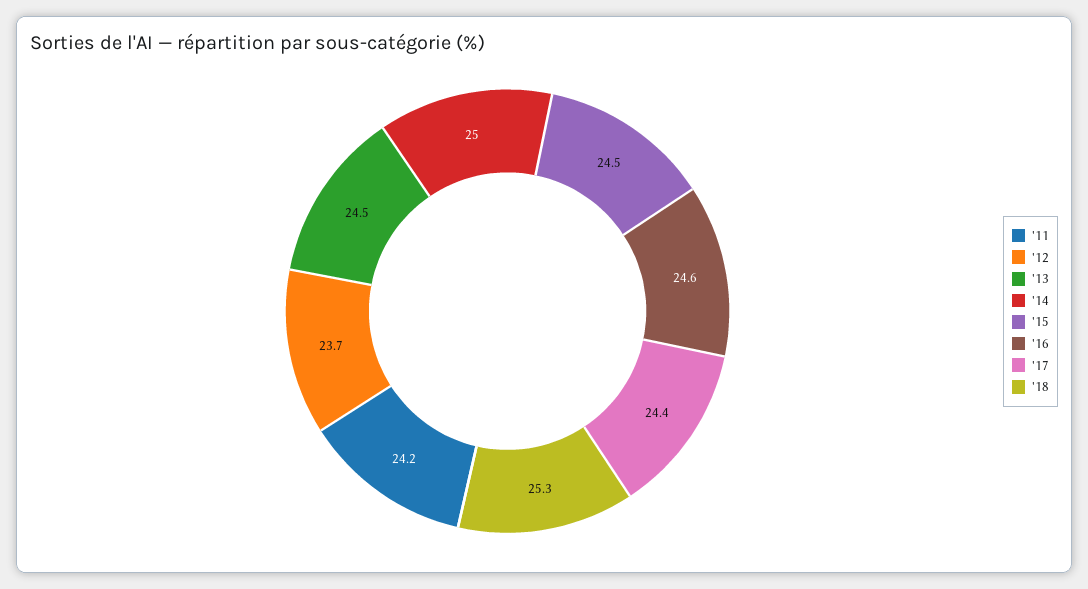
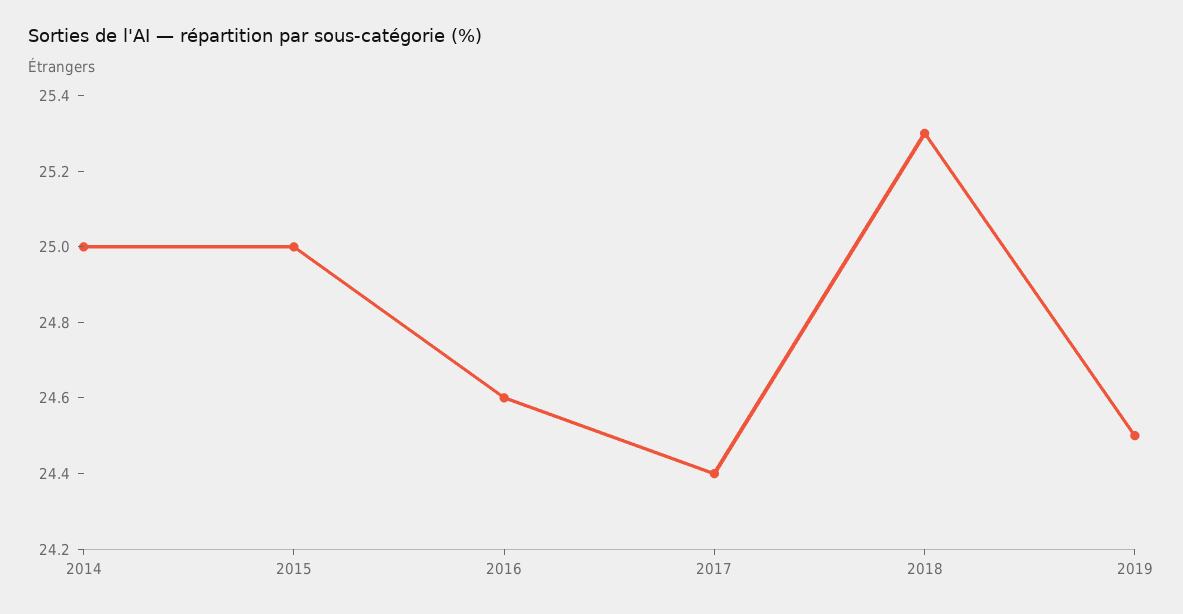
'11: 24.2 -> none
'12: 23.7 -> none
'13: 24.5 -> none
'15: 24.5 -> 25
2019: none -> 24.5

